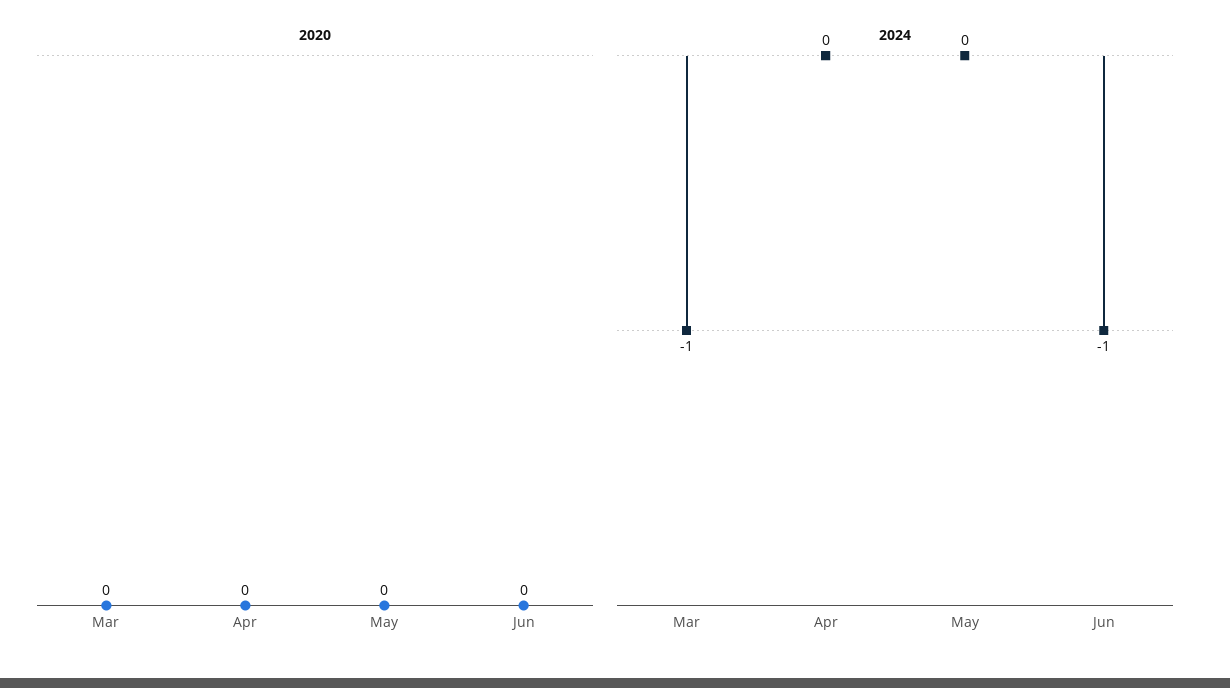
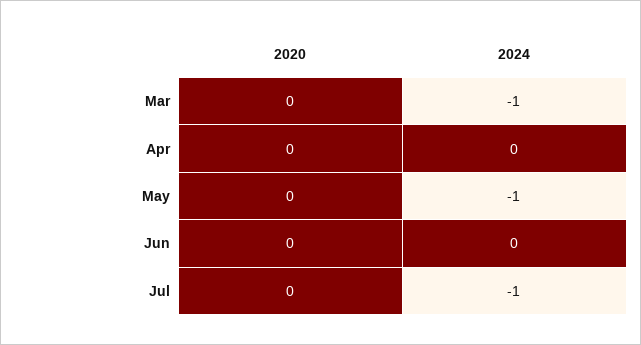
2024, May: 0 -> -1
2024, Jun: -1 -> 0
2020, Jul: none -> 0
2024, Jul: none -> -1

